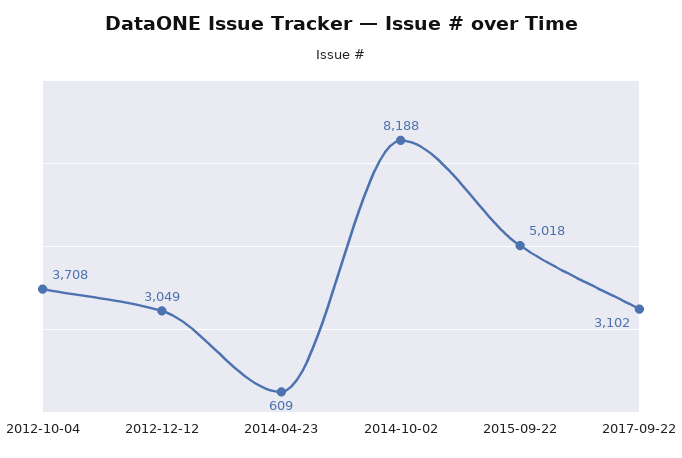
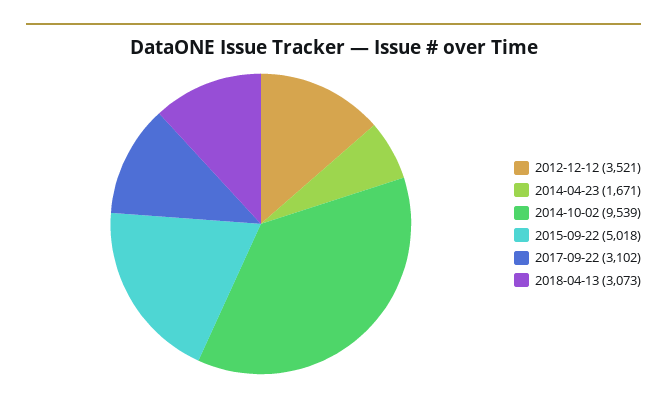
2012-10-04: 3708 -> none
2012-12-12: 3049 -> 3521
2014-04-23: 609 -> 1671
2014-10-02: 8188 -> 9539
2018-04-13: none -> 3073

